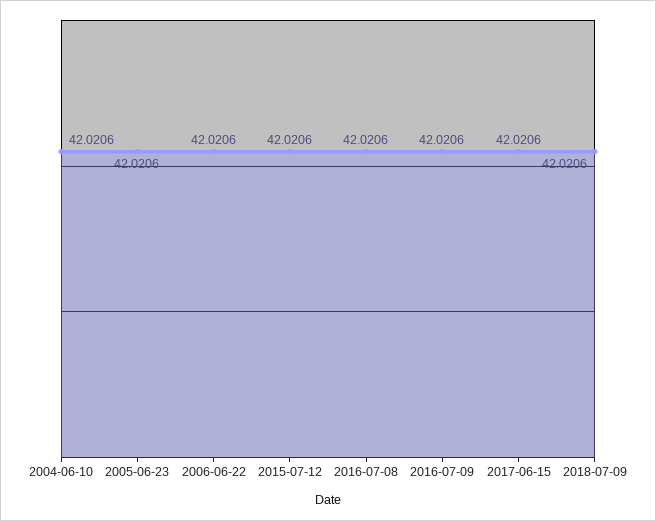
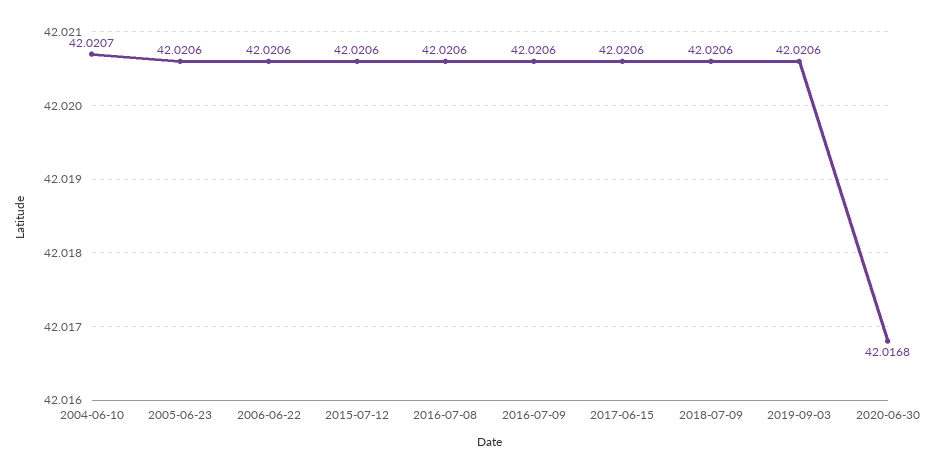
2004-06-10: 42.0206 -> 42.0207
2019-09-03: none -> 42.0206
2020-06-30: none -> 42.0168

